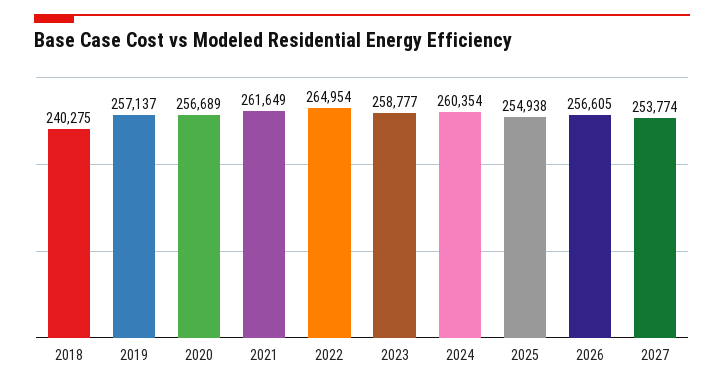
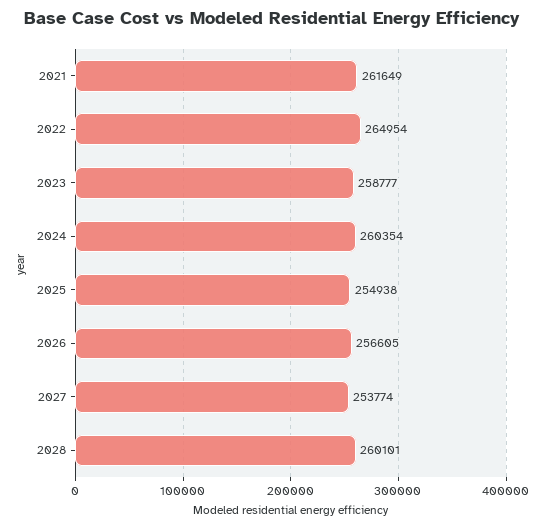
2018: 240275 -> none
2019: 257137 -> none
2020: 256689 -> none
2028: none -> 260101

